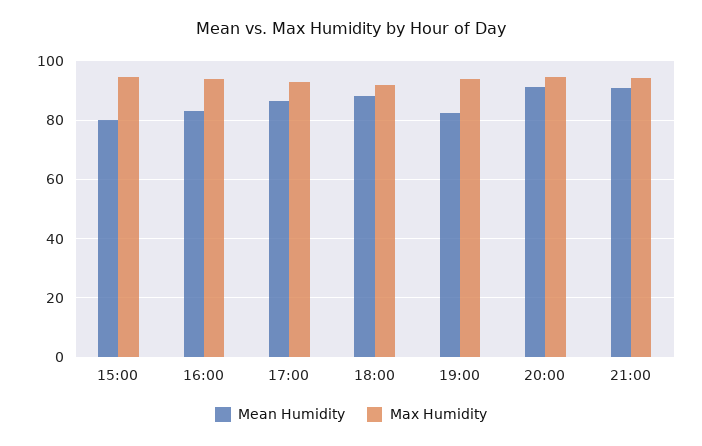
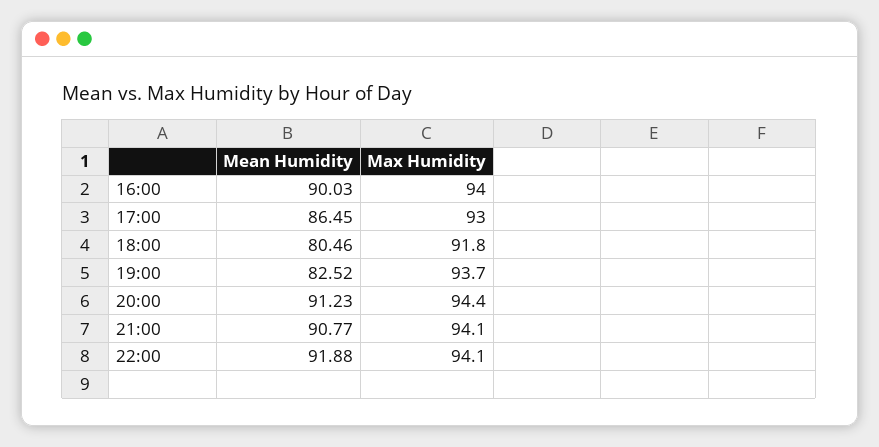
Mean Humidity, 15:00: 80 -> none
Max Humidity, 15:00: 95 -> none
Mean Humidity, 16:00: 82.5 -> 90.03
Mean Humidity, 18:00: 87.5 -> 80.46
Mean Humidity, 22:00: none -> 91.88
Max Humidity, 22:00: none -> 94.1

